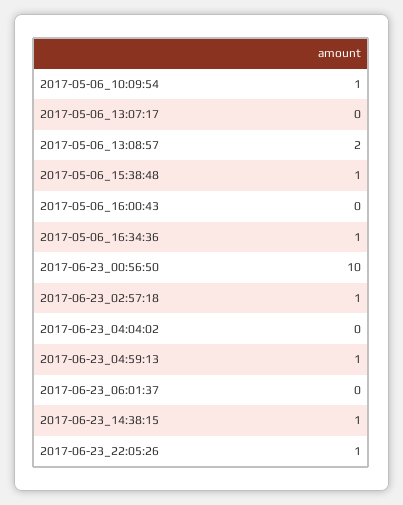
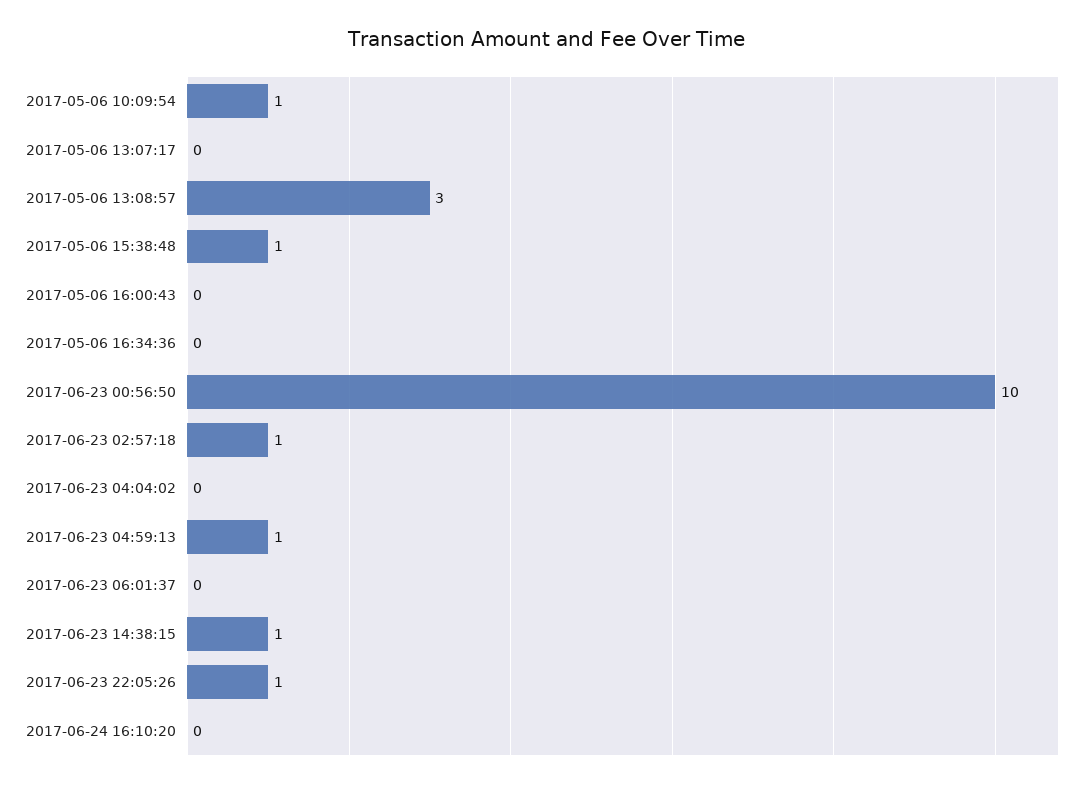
2017-05-06_13:08:57: 2 -> 3
2017-05-06_16:34:36: 1 -> 0
2017-06-24 16:10:20: none -> 0

